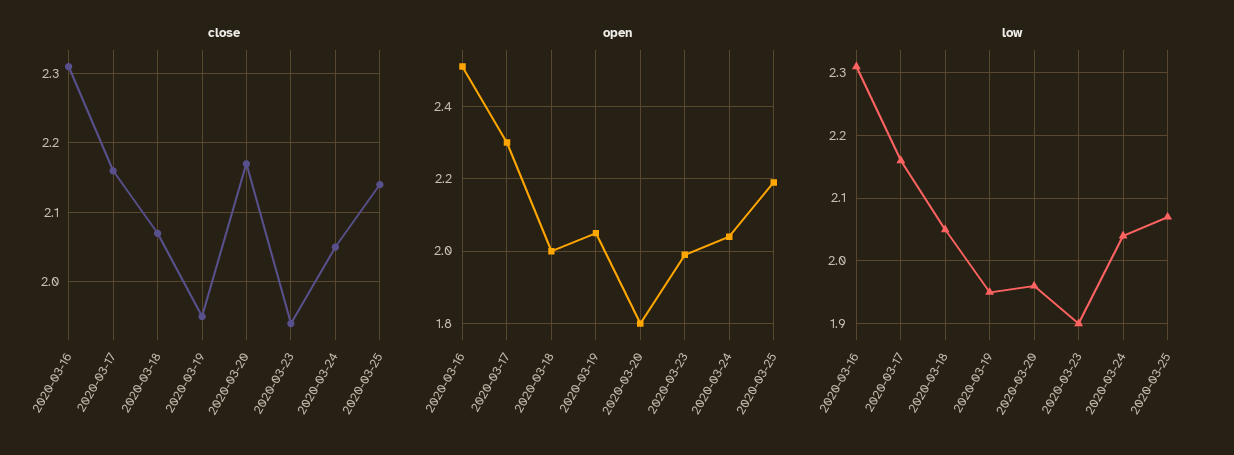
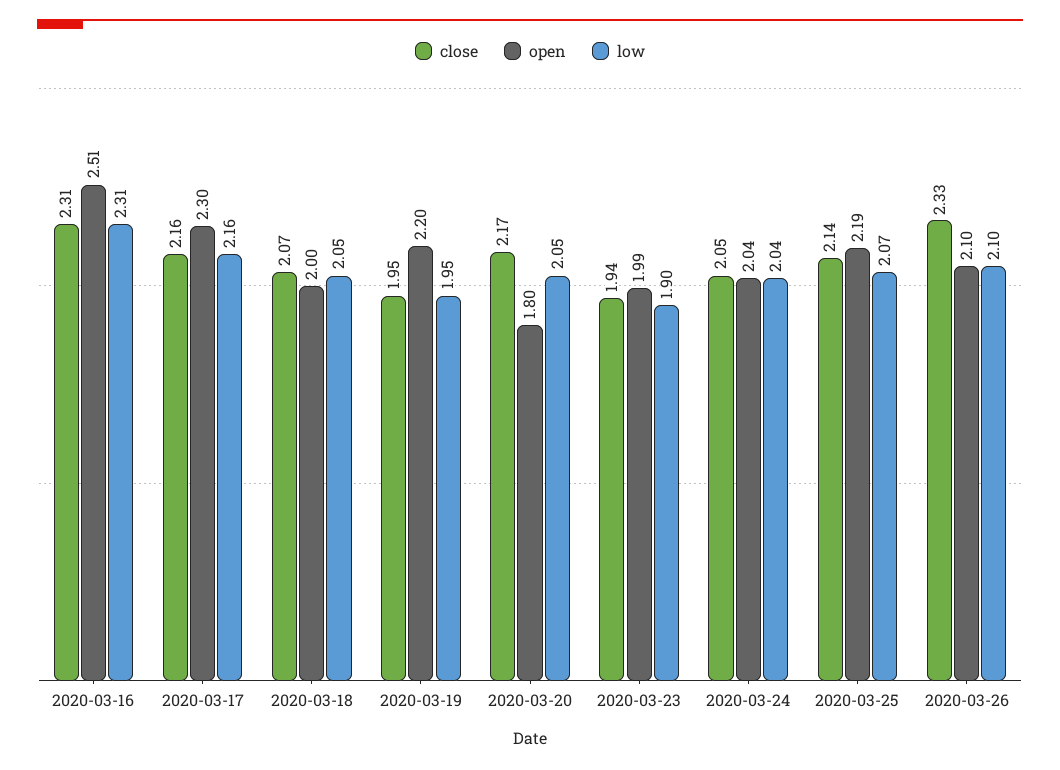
open, 2020-03-19: 2.05 -> 2.2
low, 2020-03-20: 1.96 -> 2.05
close, 2020-03-26: none -> 2.33
open, 2020-03-26: none -> 2.1
low, 2020-03-26: none -> 2.1

